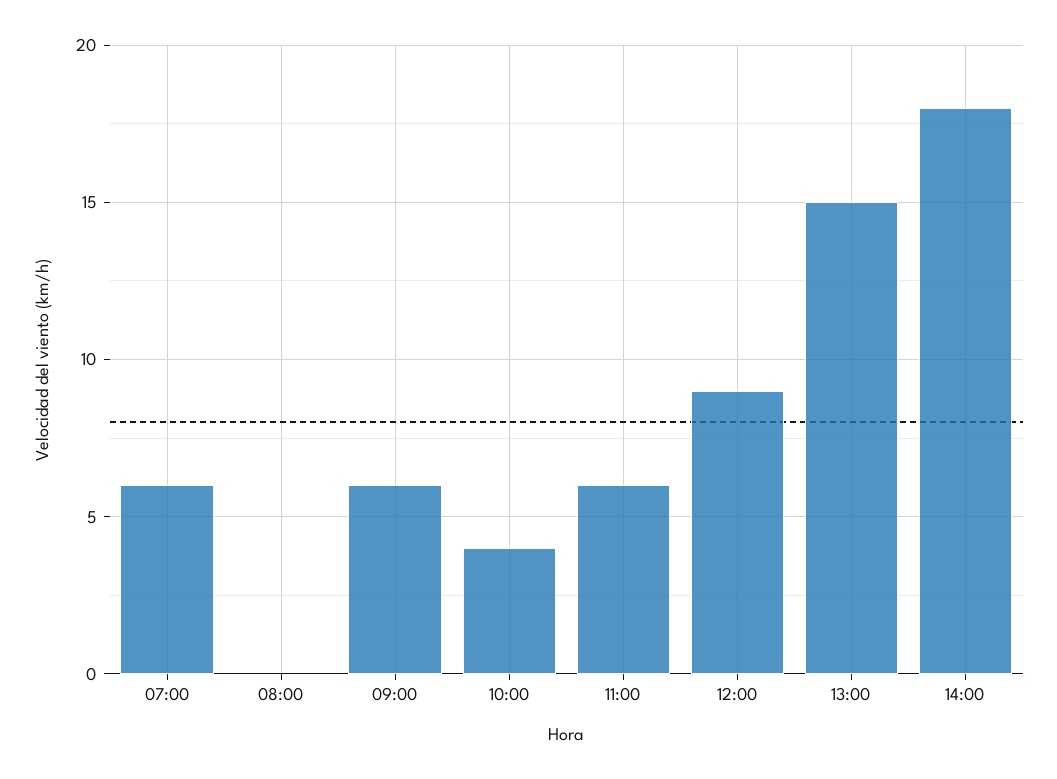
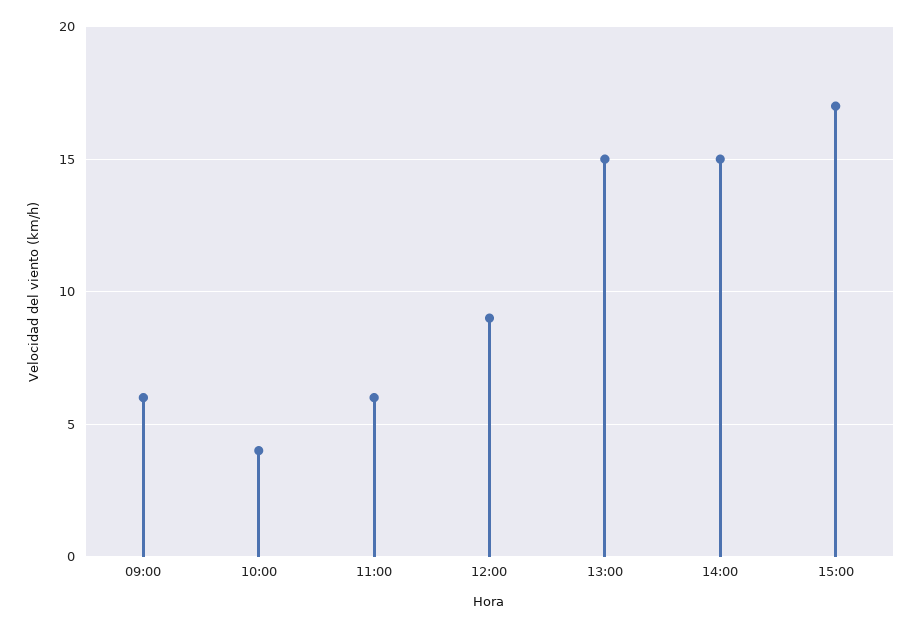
07:00: 6 -> none
08:00: 0 -> none
14:00: 18 -> 15
15:00: none -> 17

